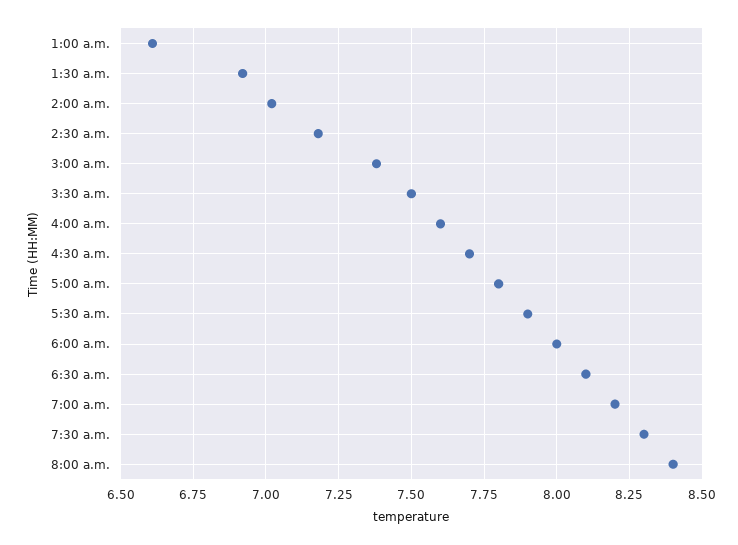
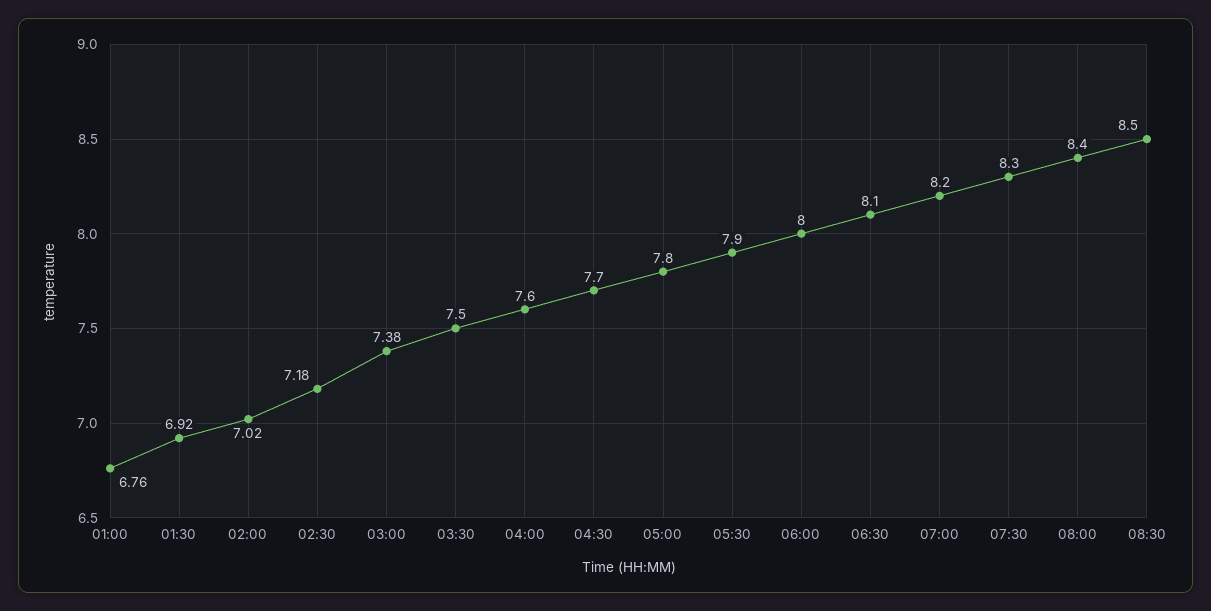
1:00 a.m.: 6.6 -> 6.76
08:30: none -> 8.5

